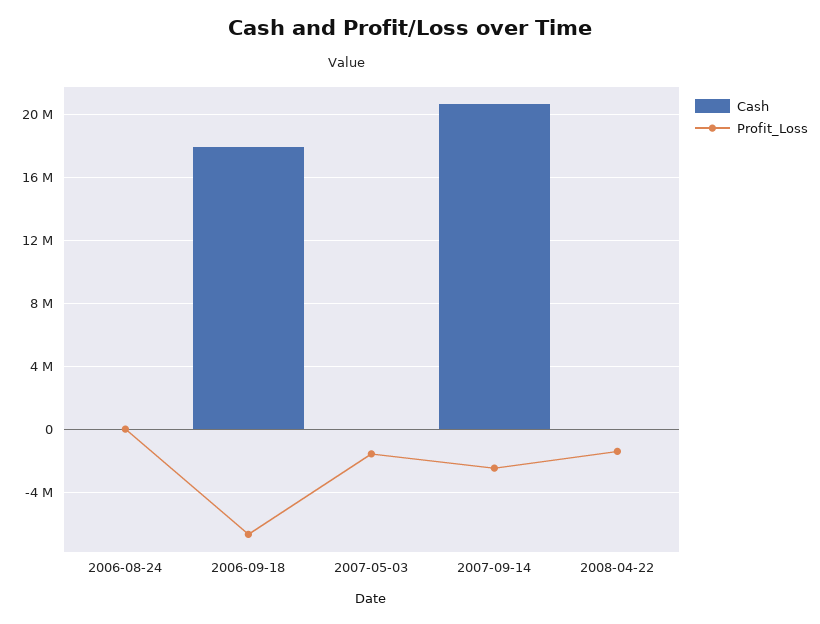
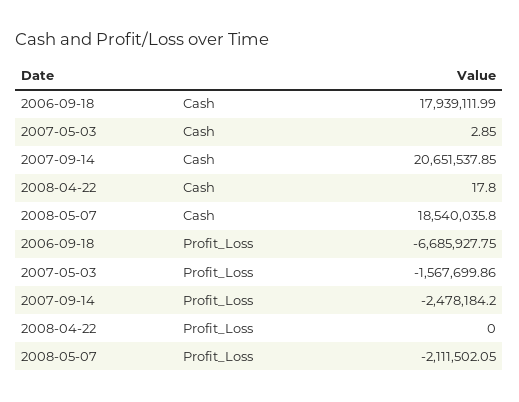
Cash, 2006-08-24: 0 -> none
Profit_Loss, 2006-08-24: 0 -> none
Profit_Loss, 2008-04-22: -1500000 -> 0
Cash, 2008-05-07: none -> 18540035.8
Profit_Loss, 2008-05-07: none -> -2111502.05

